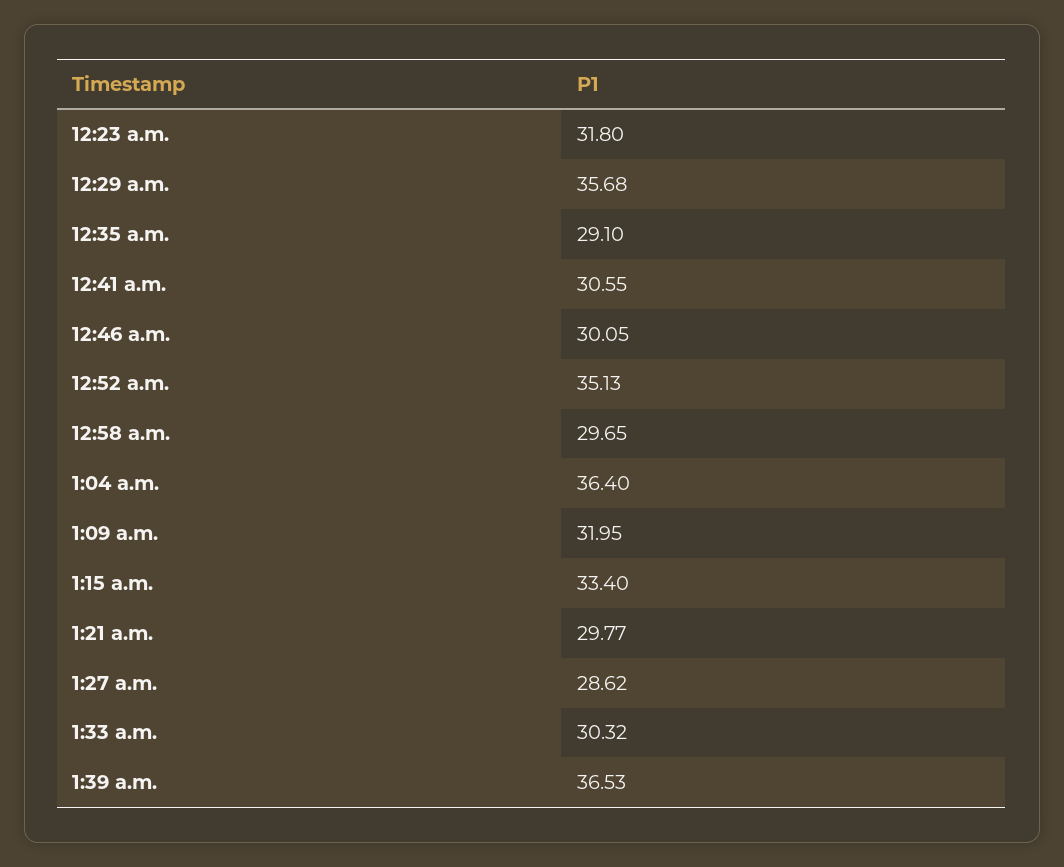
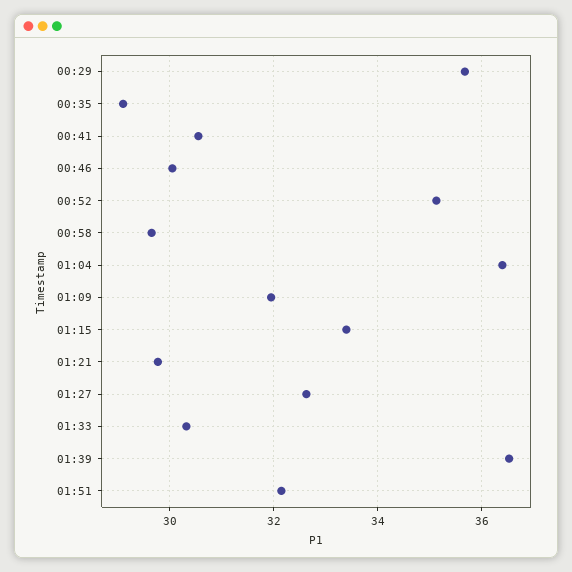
12:23 a.m.: 31.8 -> none
1:27 a.m.: 28.62 -> 32.6
01:51: none -> 32.2

